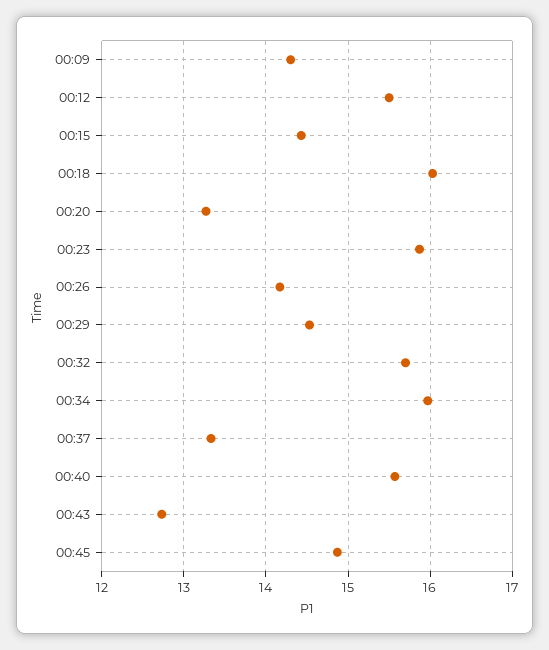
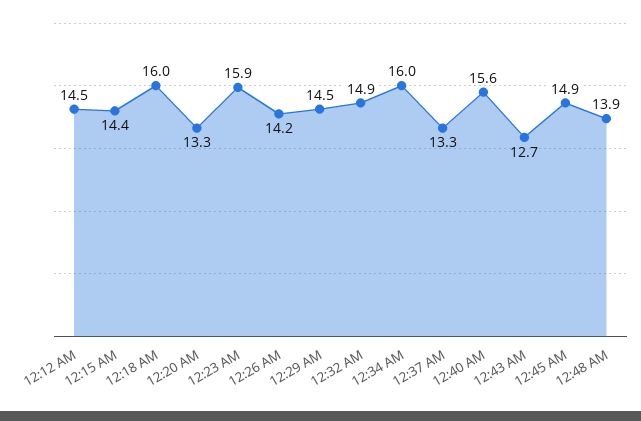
00:09: 14.3 -> none
00:12: 15.5 -> 14.5
00:32: 15.7 -> 14.9
12:48 AM: none -> 13.9

